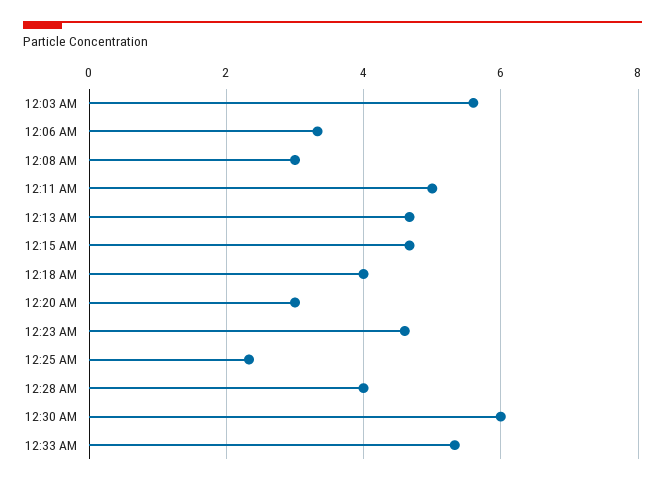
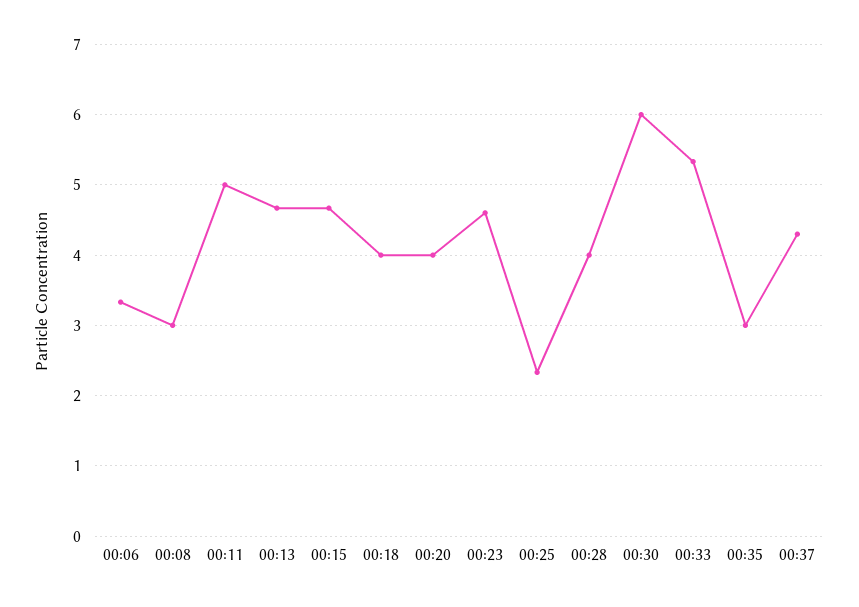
12:03 AM: 5.6 -> none
12:20 AM: 3 -> 4
00:35: none -> 3
00:37: none -> 4.3

